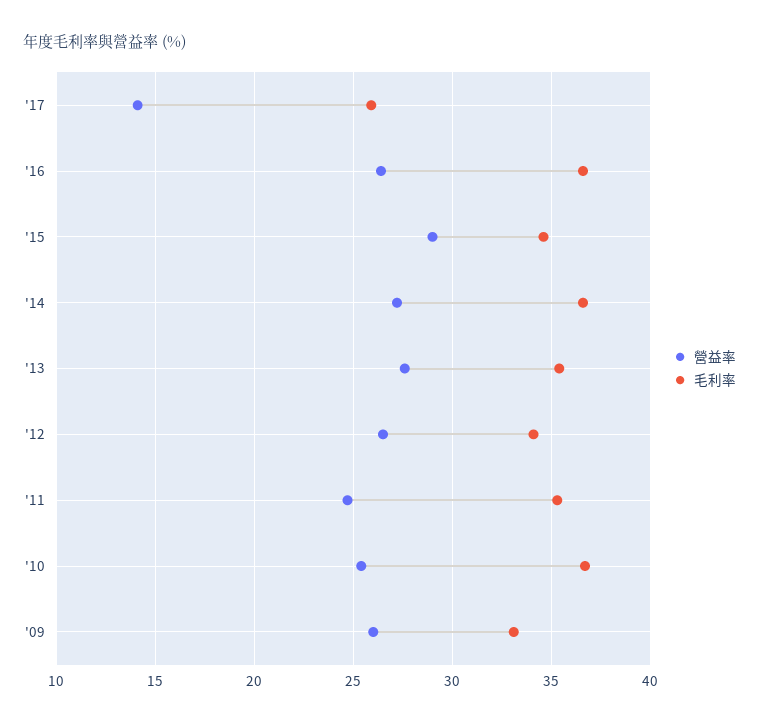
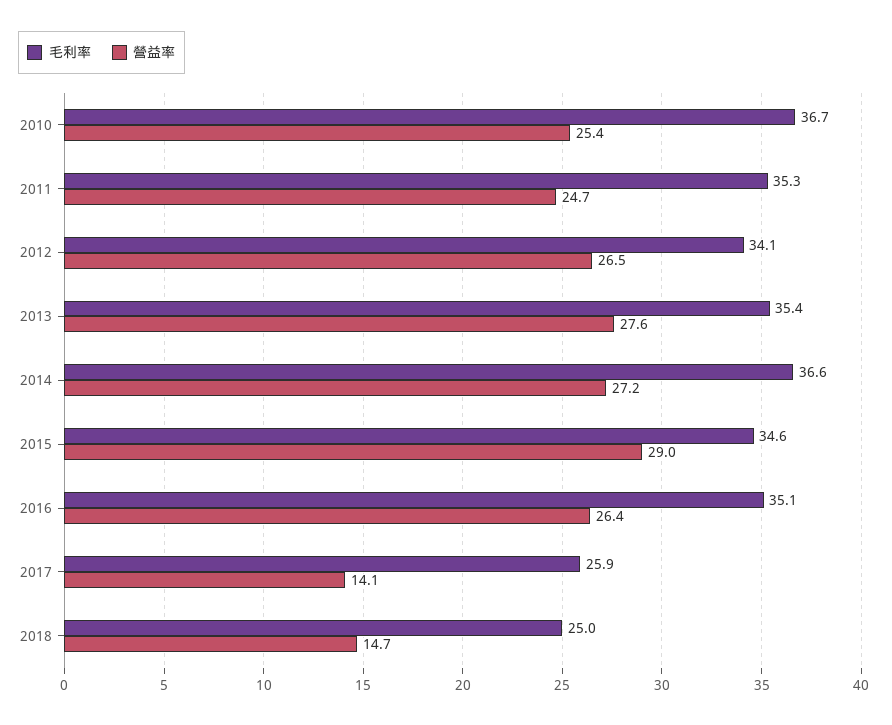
毛利率, '16: 36.5 -> 35.1
營益率, '09: 26 -> none
毛利率, '09: 33 -> none
毛利率, 2018: none -> 25
營益率, 2018: none -> 14.7

